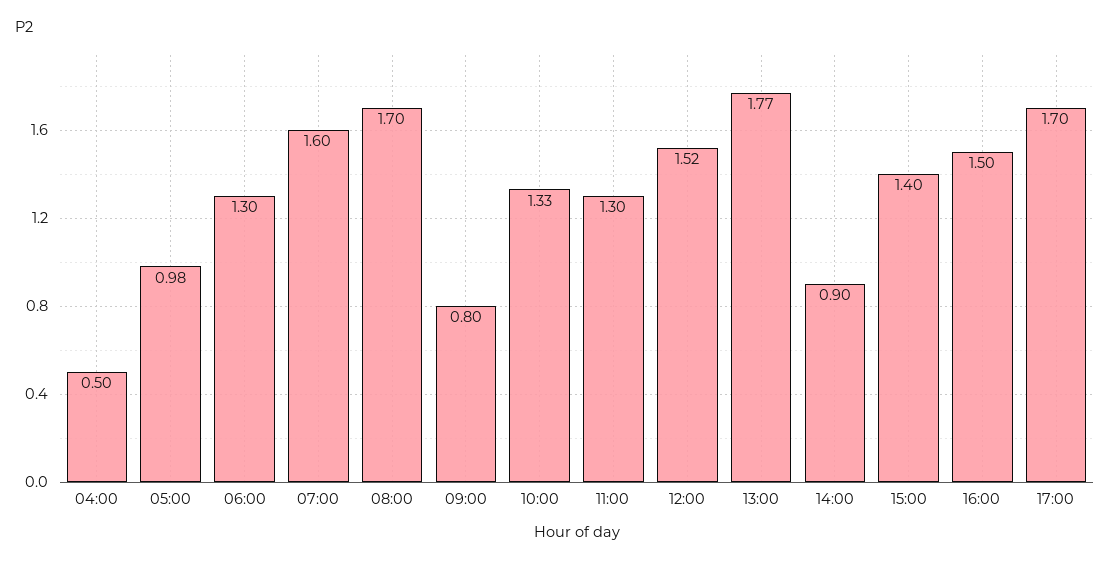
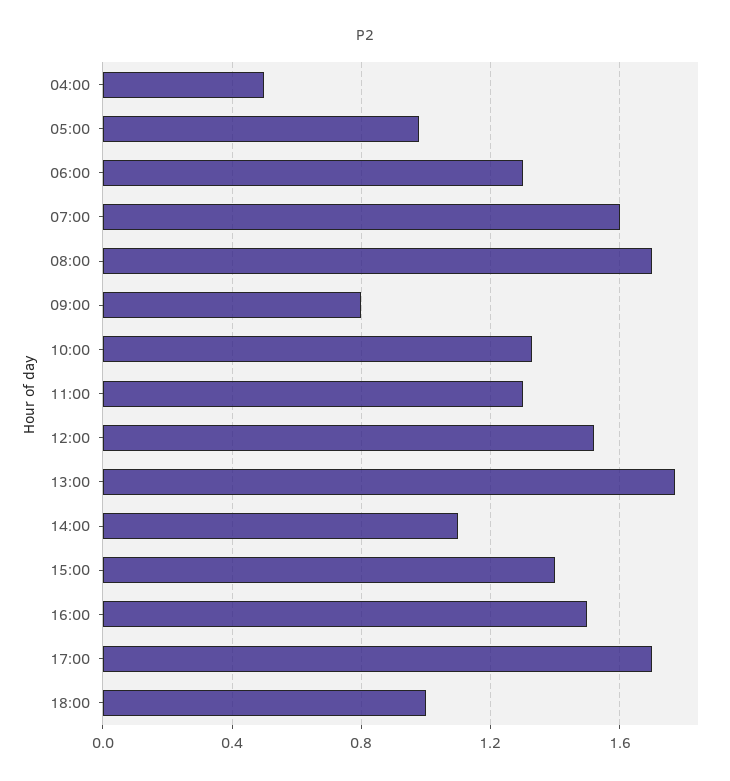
14:00: 0.9 -> 1.1
18:00: none -> 1

